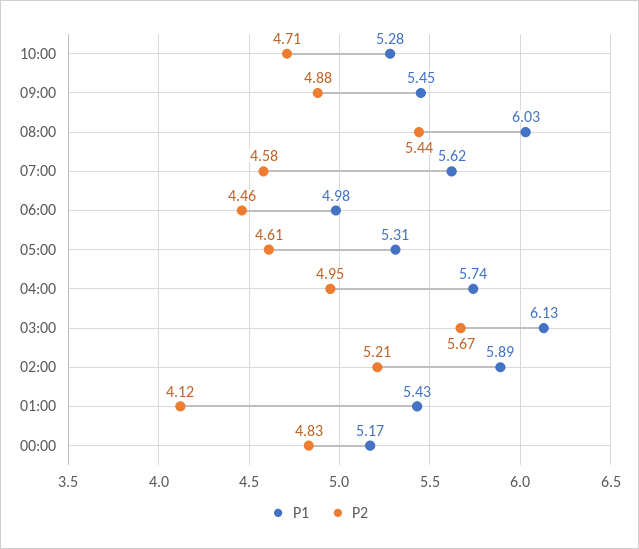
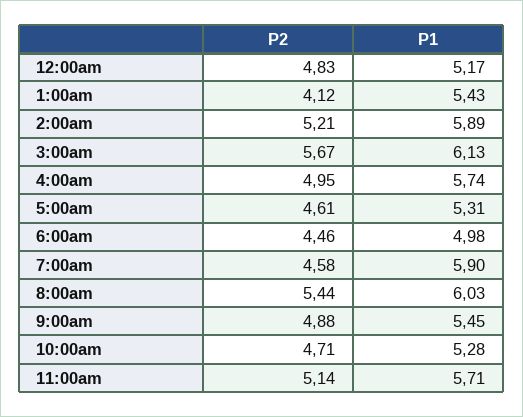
P1, 07:00: 5.62 -> 5.9
P2, 11:00am: none -> 5.14
P1, 11:00am: none -> 5.71

